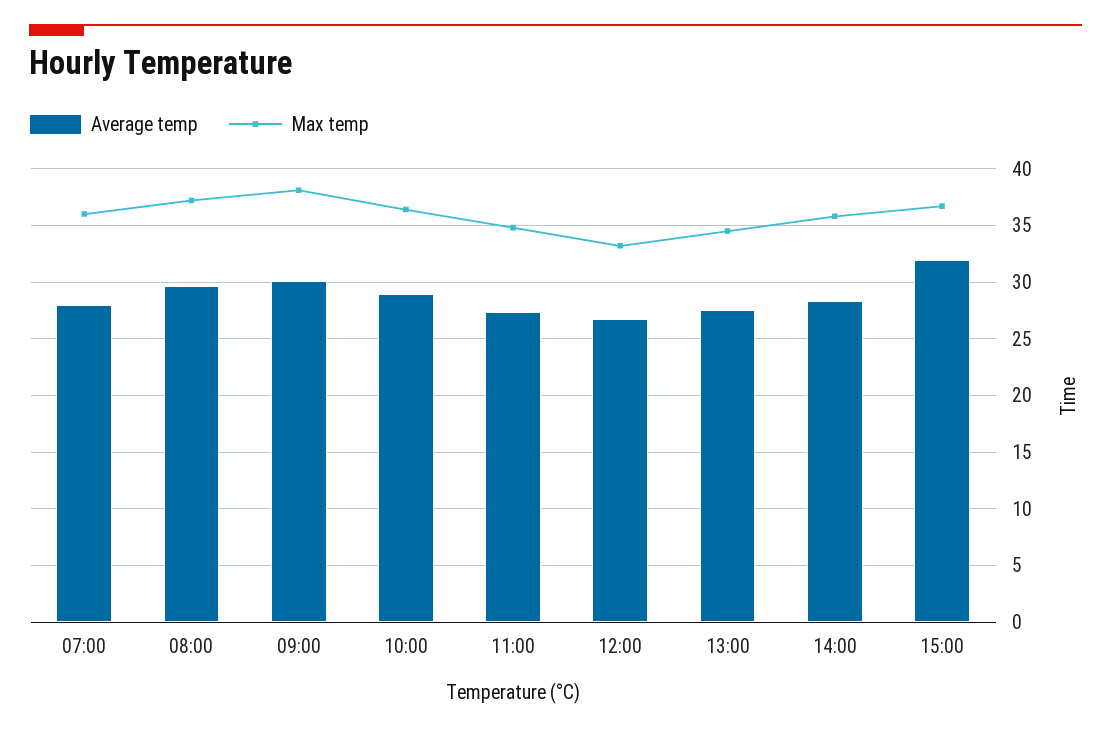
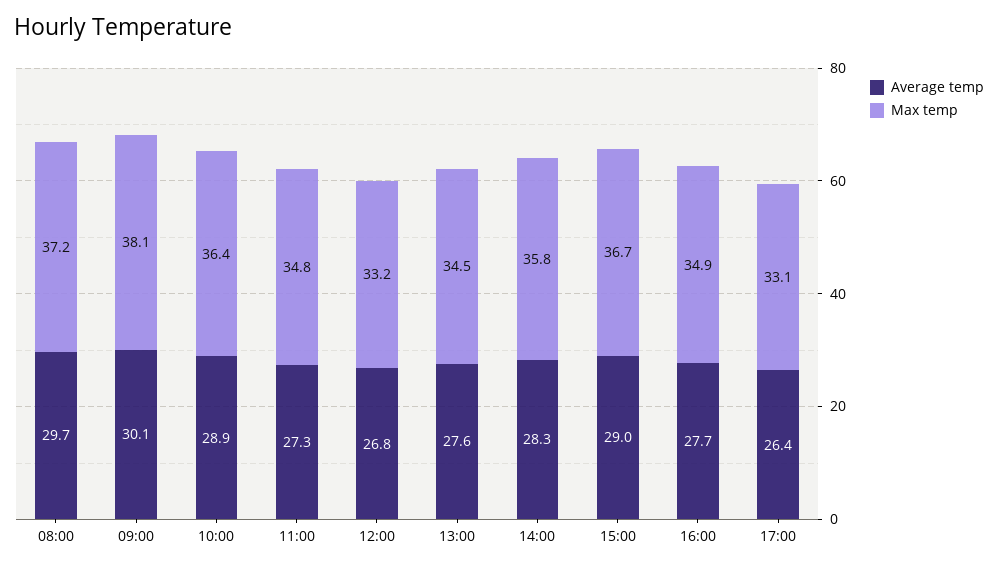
Average temp, 07:00: 28 -> none
Max temp, 07:00: 36 -> none
Average temp, 15:00: 32 -> 29
Average temp, 16:00: none -> 27.7
Max temp, 16:00: none -> 34.9
Average temp, 17:00: none -> 26.4
Max temp, 17:00: none -> 33.1

